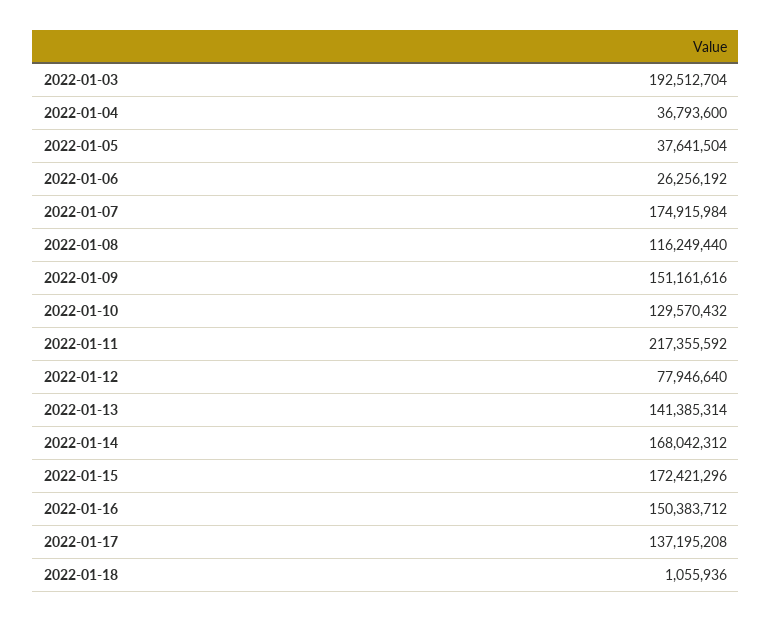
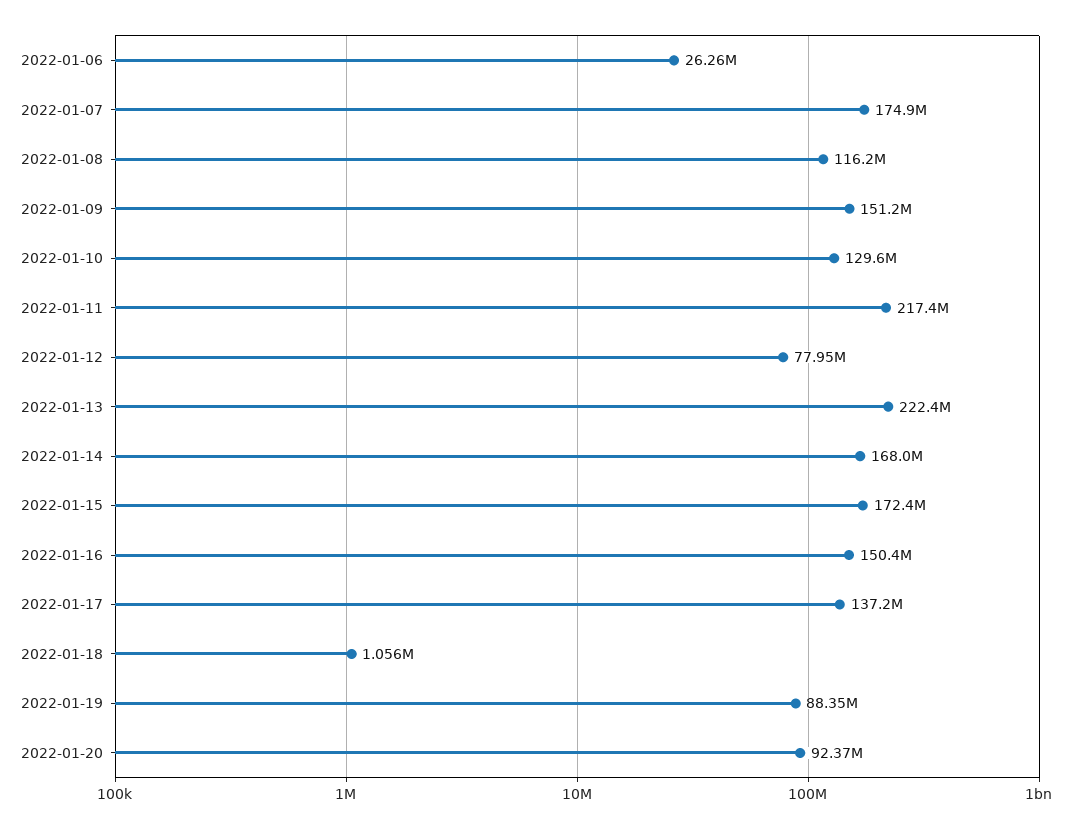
2022-01-03: 192512704 -> none
2022-01-04: 36793600 -> none
2022-01-05: 37641504 -> none
2022-01-13: 141385314 -> 222400000
2022-01-19: none -> 88350000
2022-01-20: none -> 92370000

